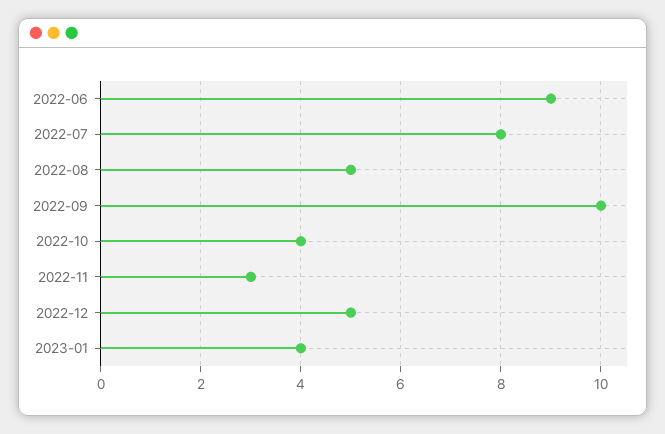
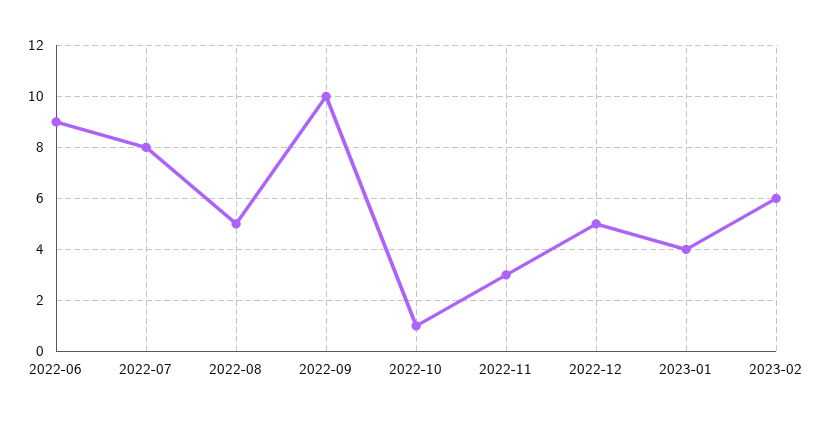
2022-10: 4 -> 1
2023-02: none -> 6

